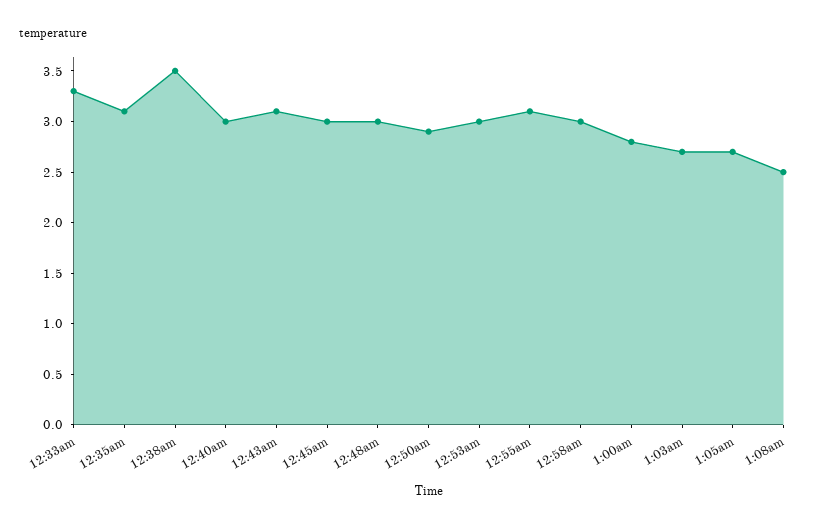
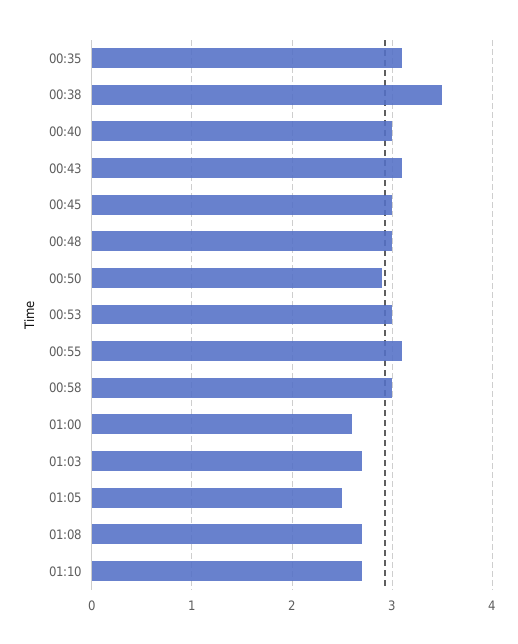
12:33am: 3.3 -> none
1:00am: 2.8 -> 2.6
1:05am: 2.7 -> 2.5
1:08am: 2.5 -> 2.7
01:10: none -> 2.7

